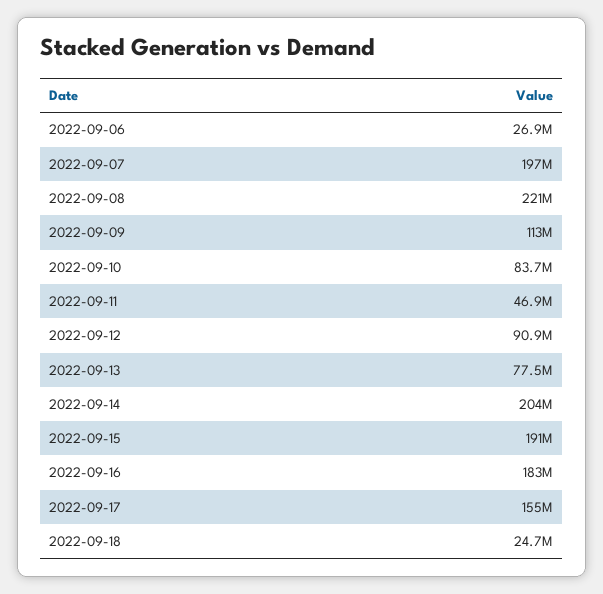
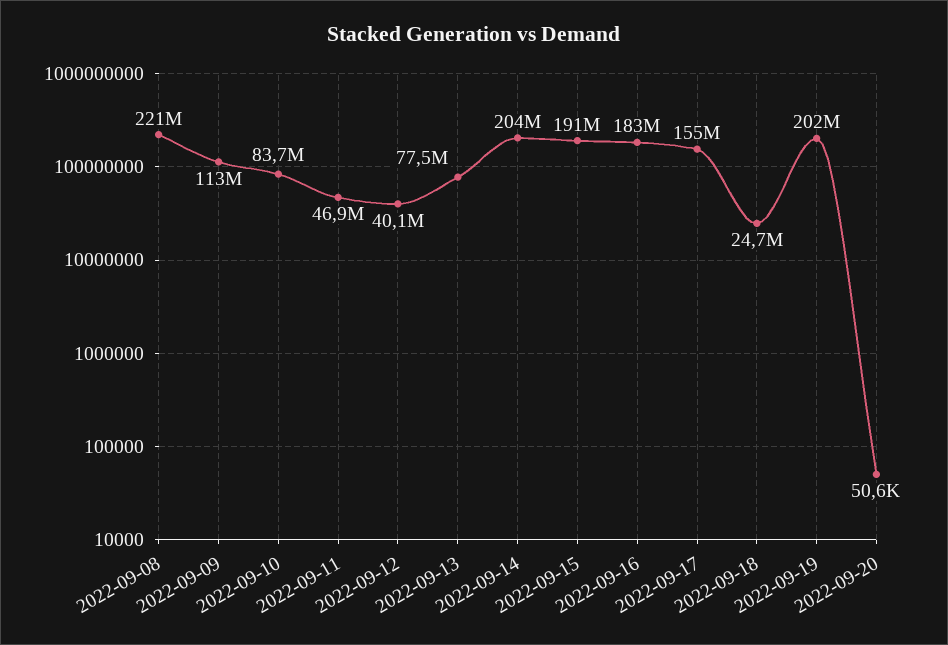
2022-09-06: 26900000 -> none
2022-09-07: 197000000 -> none
2022-09-12: 90900000 -> 40100000
2022-09-19: none -> 202000000
2022-09-20: none -> 50600

